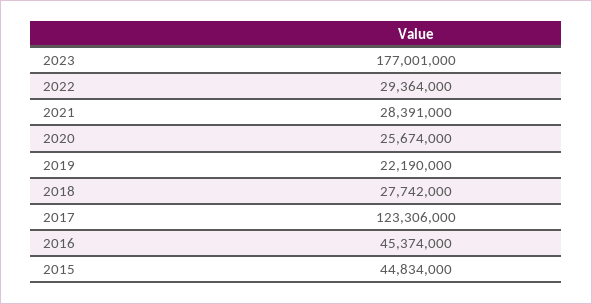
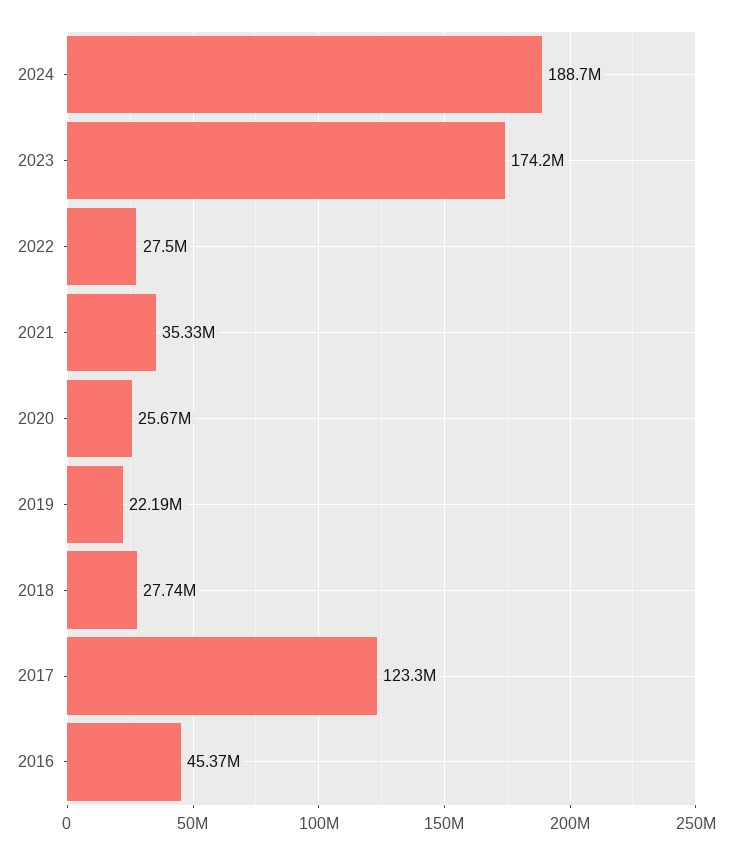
2023: 177001000 -> 174200000
2022: 29364000 -> 27500000
2021: 28391000 -> 35330000
2015: 44834000 -> none
2024: none -> 188700000

